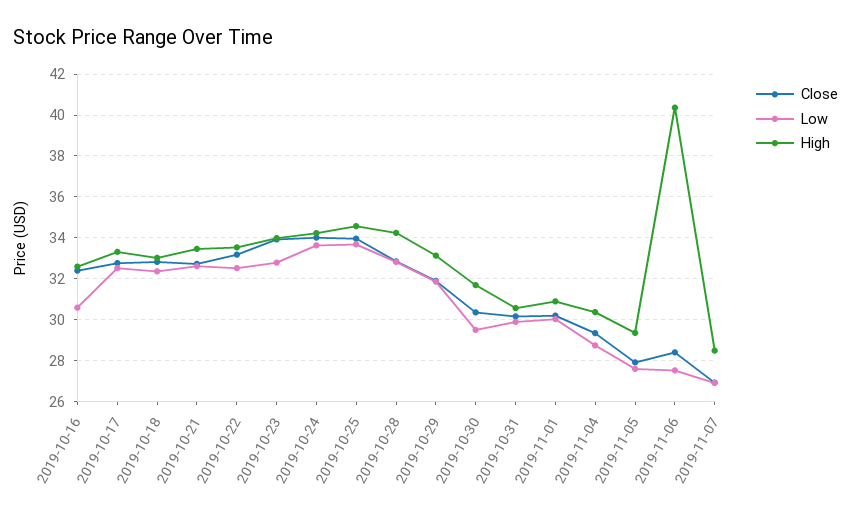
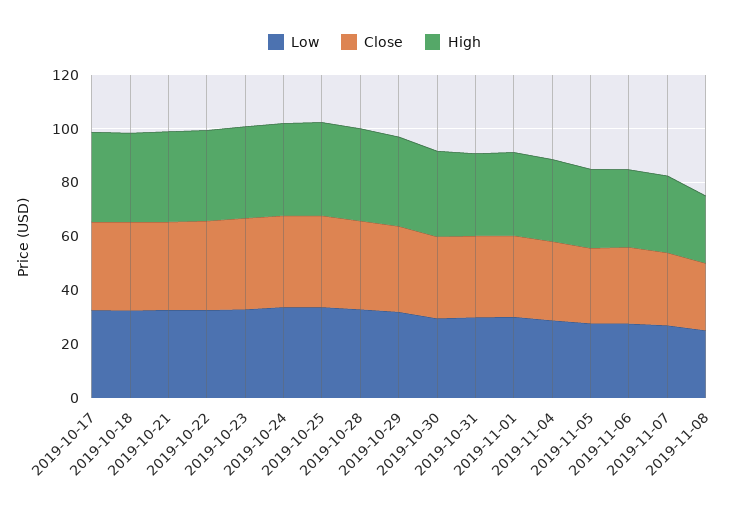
Close, 2019-10-16: 32.5 -> none
Low, 2019-10-16: 30.5 -> none
High, 2019-10-16: 32.5 -> none
High, 2019-11-06: 40.5 -> 30
Low, 2019-11-08: none -> 25
Close, 2019-11-08: none -> 25
High, 2019-11-08: none -> 25

